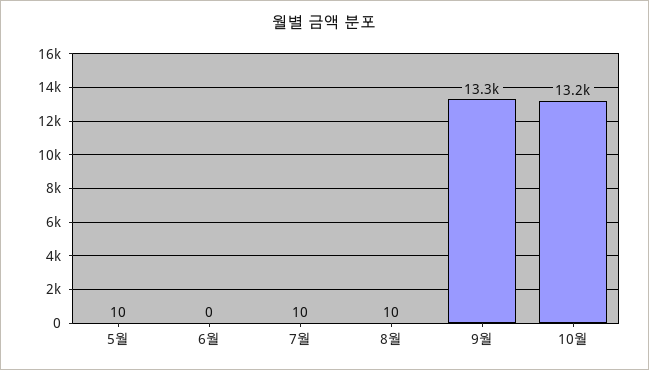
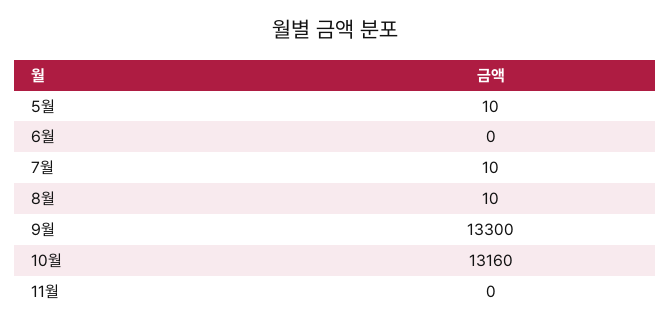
11월: none -> 0

